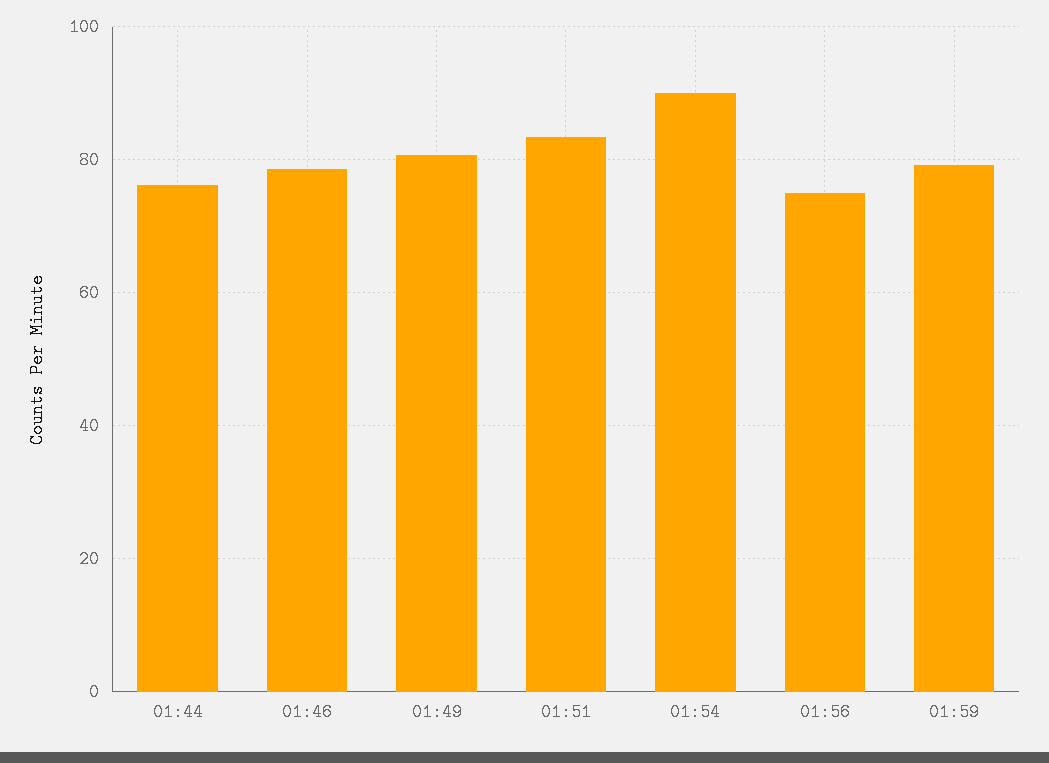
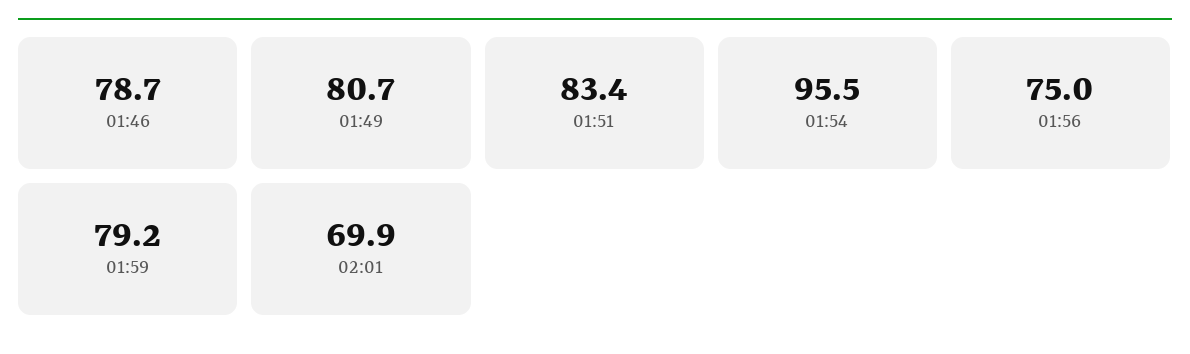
01:44: 76 -> none
01:54: 90 -> 95.5
02:01: none -> 69.9

